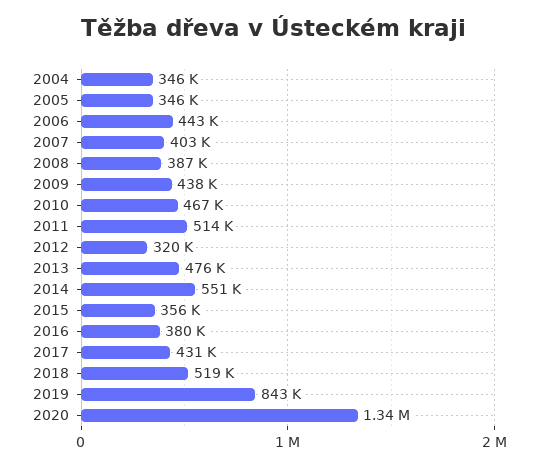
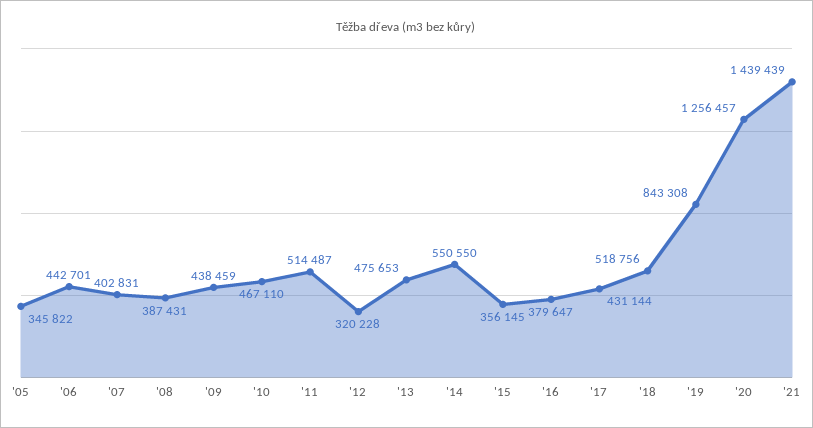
2004: 346000 -> none
2020: 1340000 -> 1256457
'21: none -> 1439439

